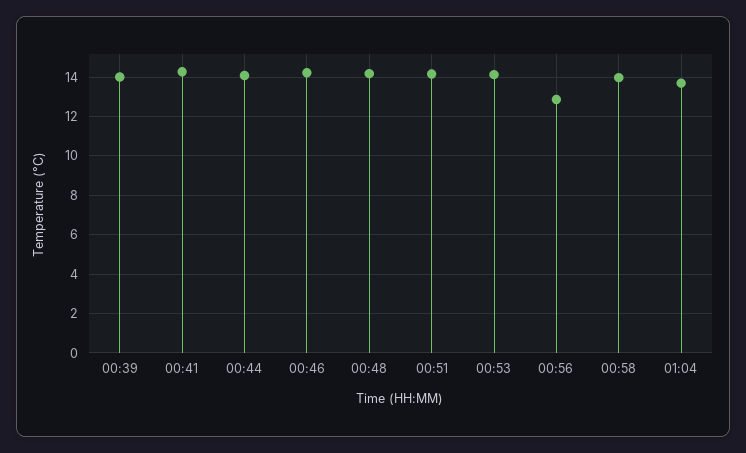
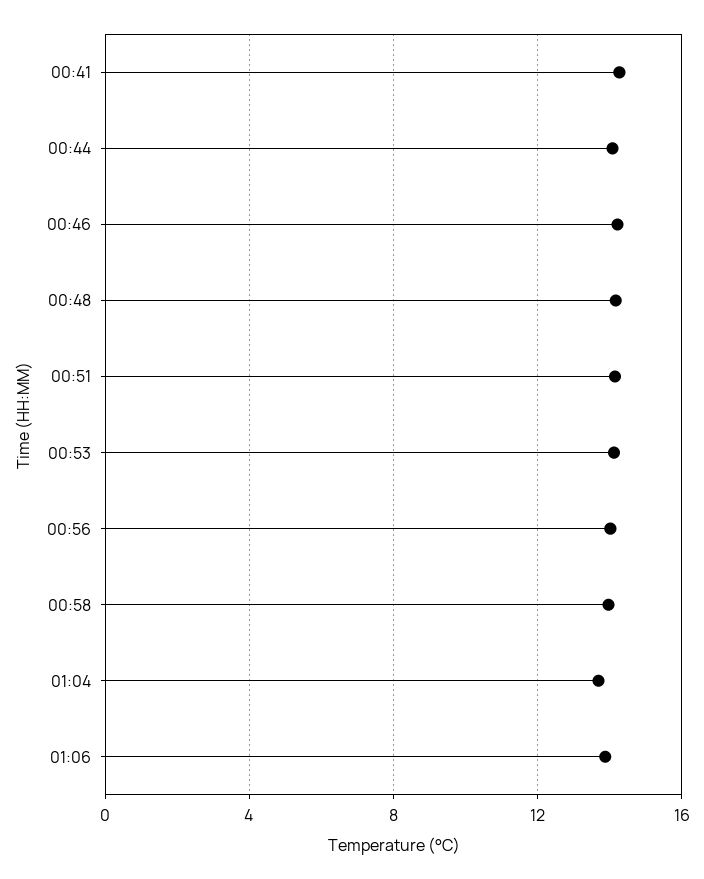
00:39: 14 -> none
00:56: 13 -> 14
01:06: none -> 14

